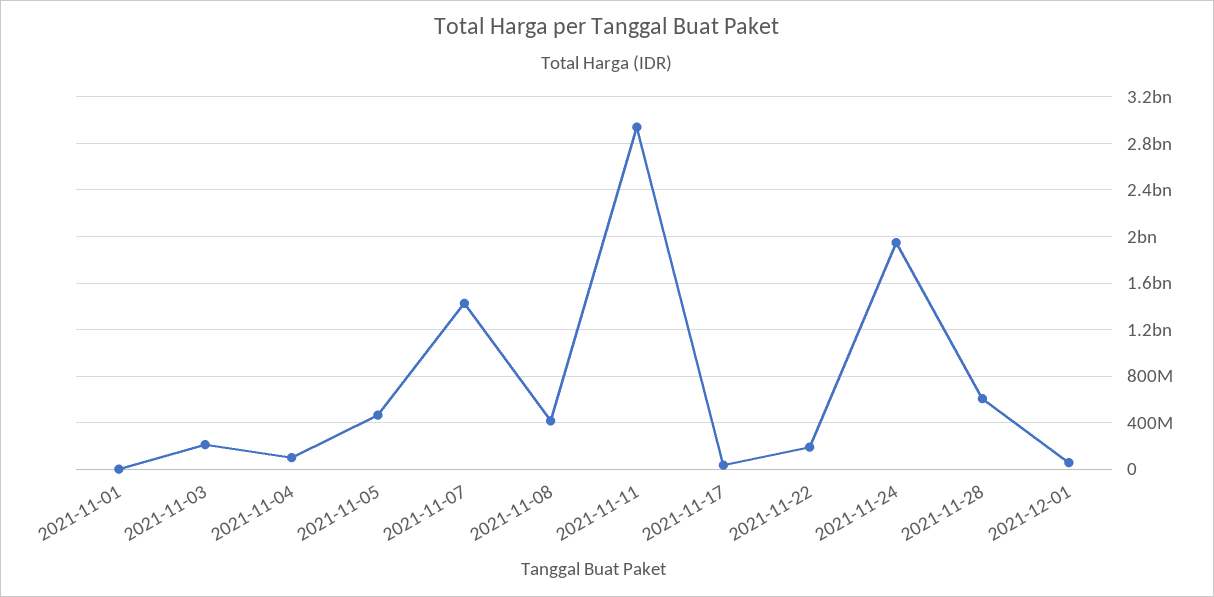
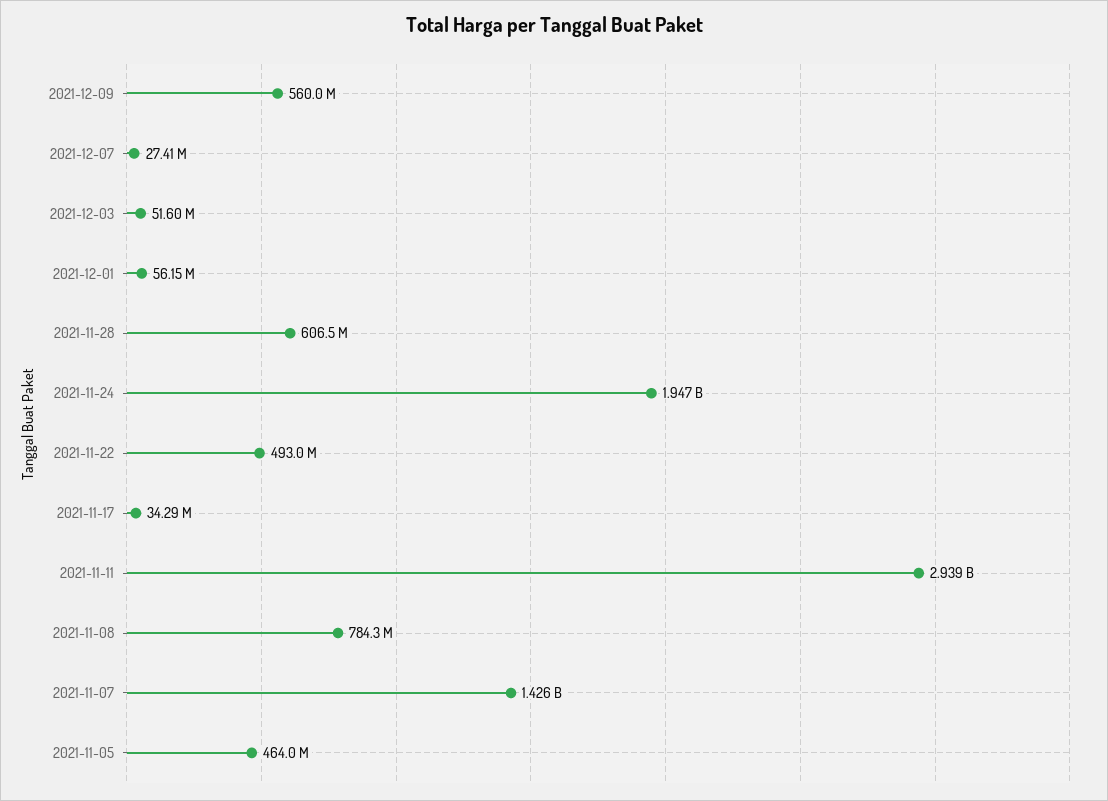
2021-11-01: 0 -> none
2021-11-03: 200000000 -> none
2021-11-04: 100000000 -> none
2021-11-08: 400000000 -> 784300000
2021-11-22: 200000000 -> 493000000
2021-12-09: none -> 560000000
2021-12-07: none -> 27410000
2021-12-03: none -> 51600000

